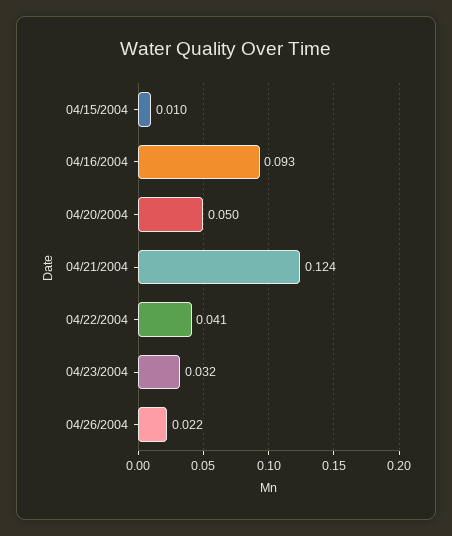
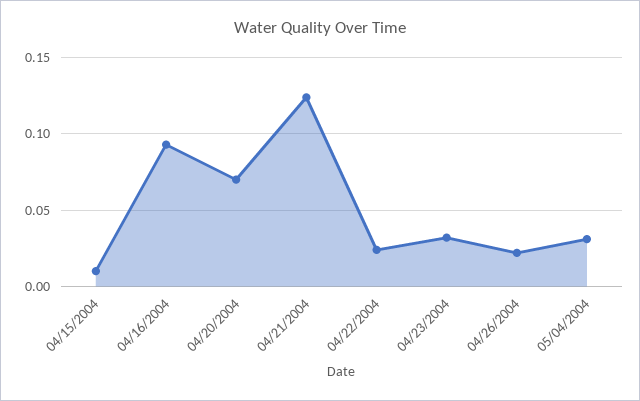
04/20/2004: 0.05 -> 0.07
04/22/2004: 0.041 -> 0.025
05/04/2004: none -> 0.03

